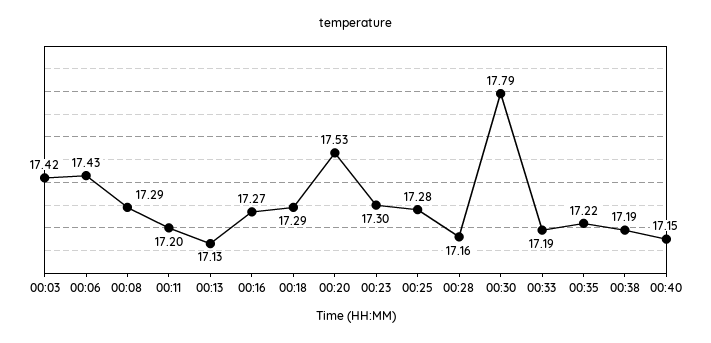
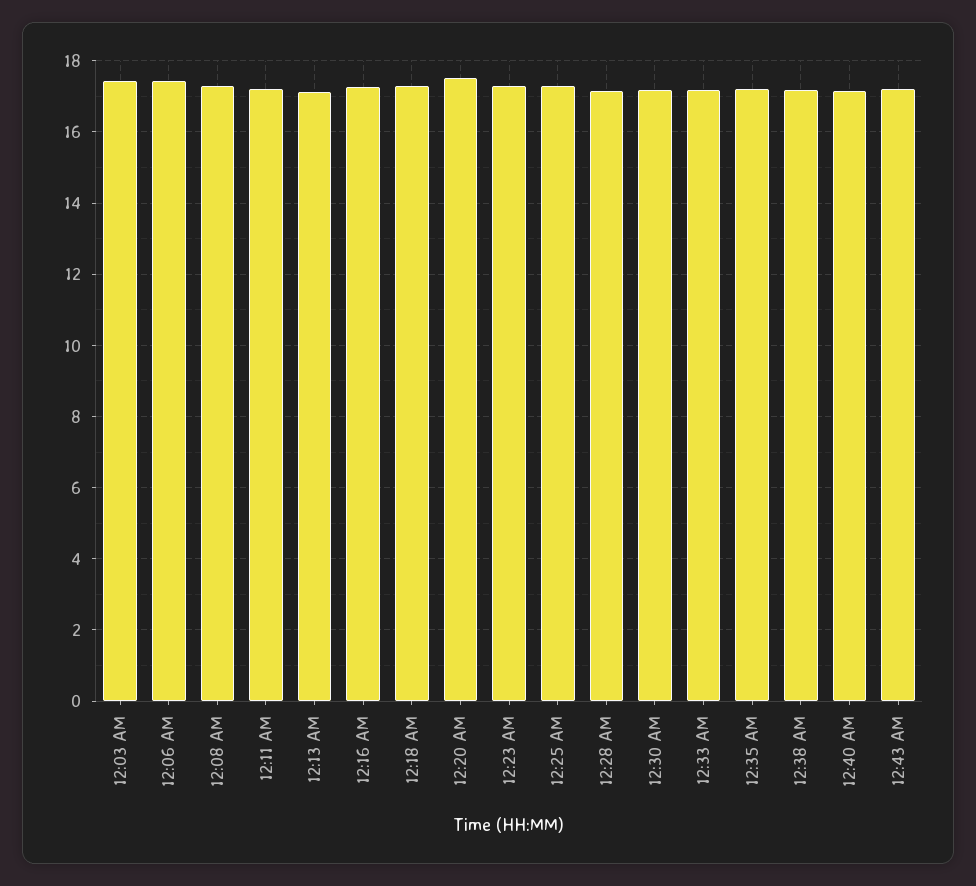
00:30: 17.79 -> 17.2
12:43 AM: none -> 17.2

